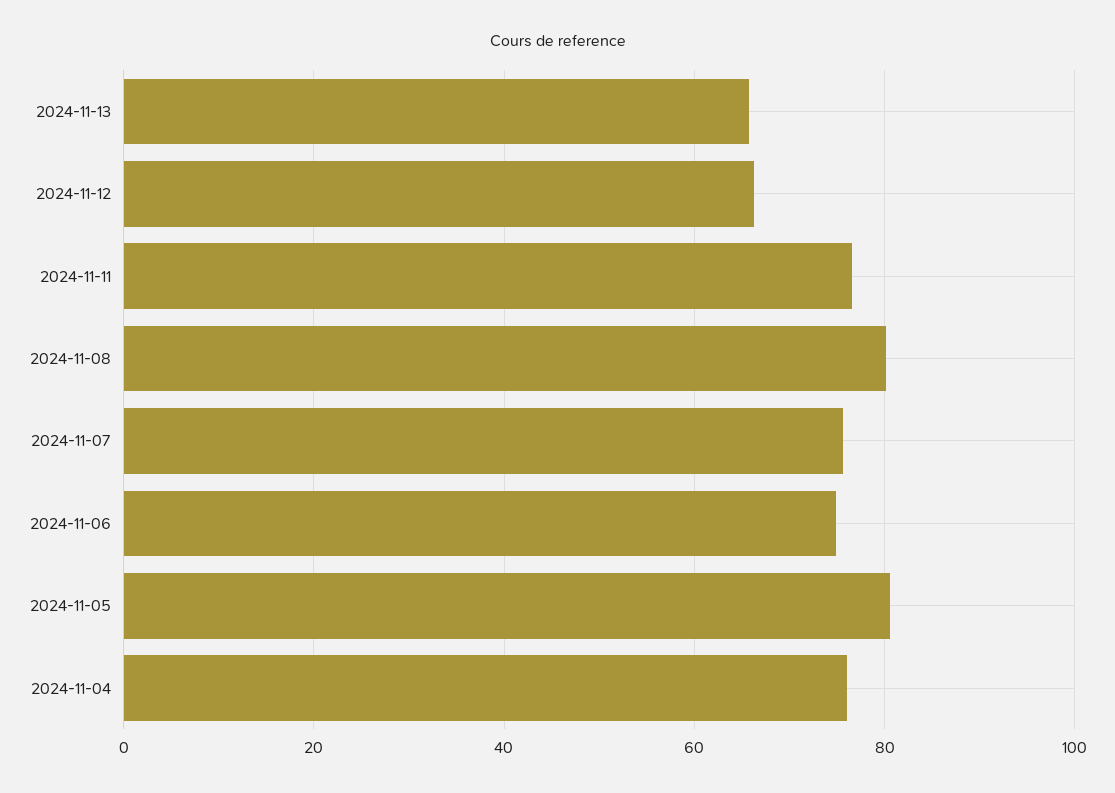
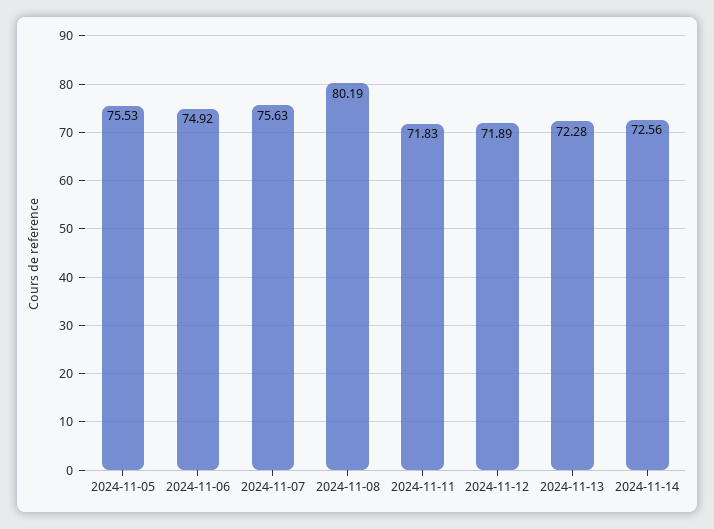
2024-11-13: 66 -> 72.28
2024-11-12: 66 -> 71.89
2024-11-11: 76 -> 71.83
2024-11-05: 80 -> 75.53
2024-11-04: 76 -> none
2024-11-14: none -> 72.56

